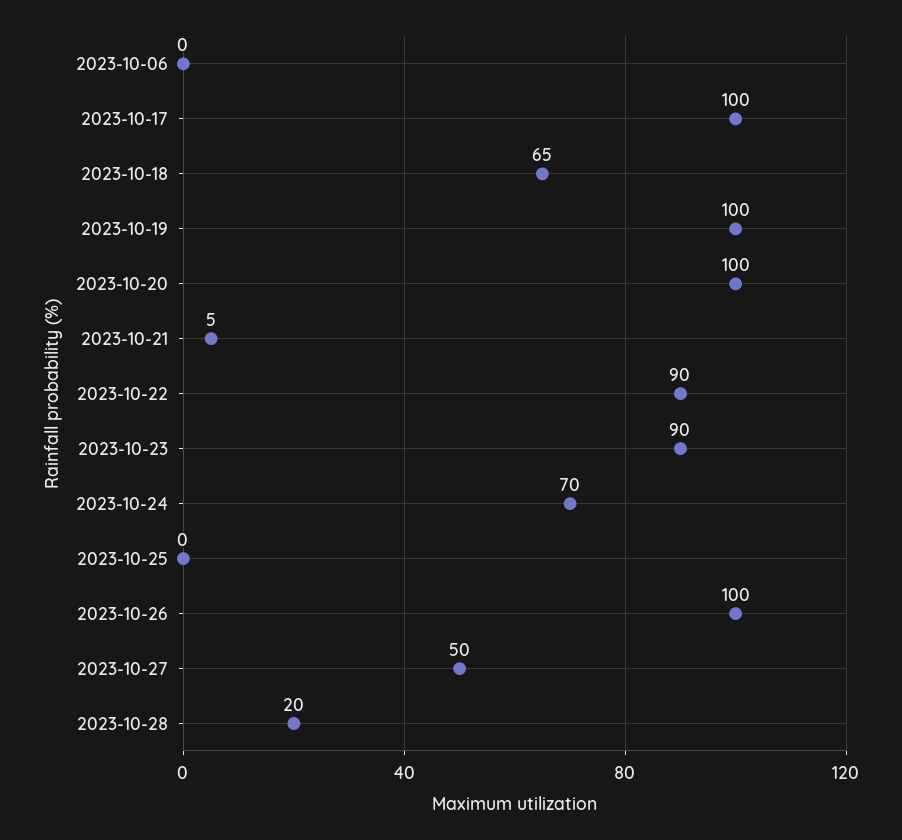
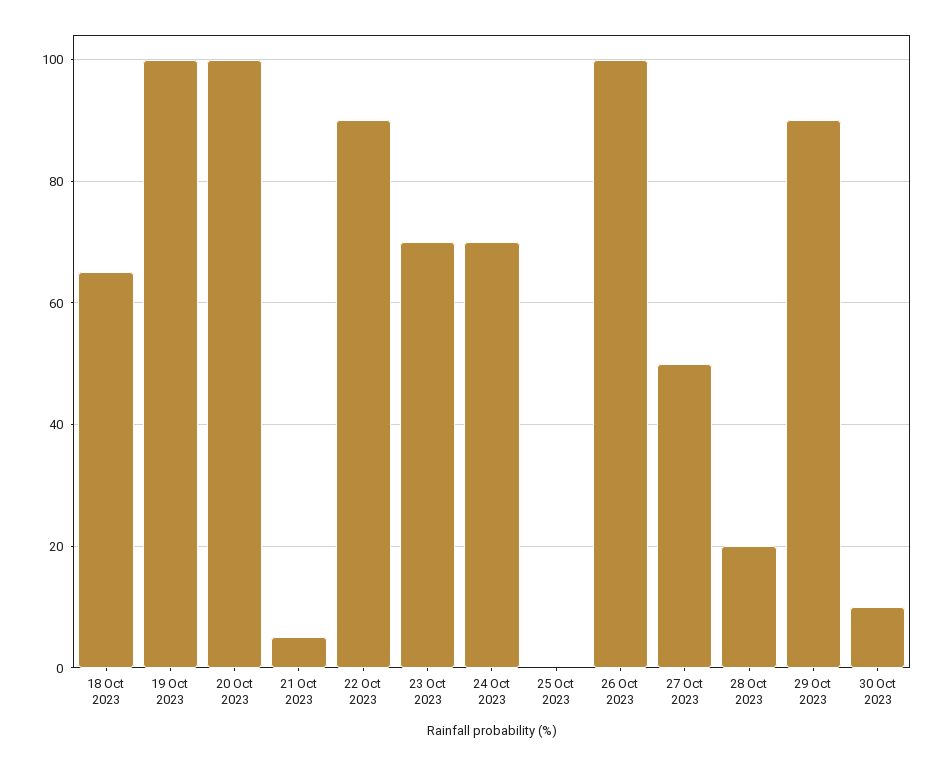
2023-10-06: 0 -> none
2023-10-17: 100 -> none
2023-10-23: 90 -> 70
29 Oct 2023: none -> 90
30 Oct 2023: none -> 10

